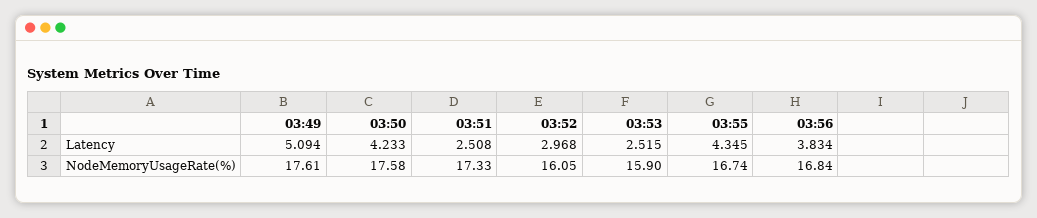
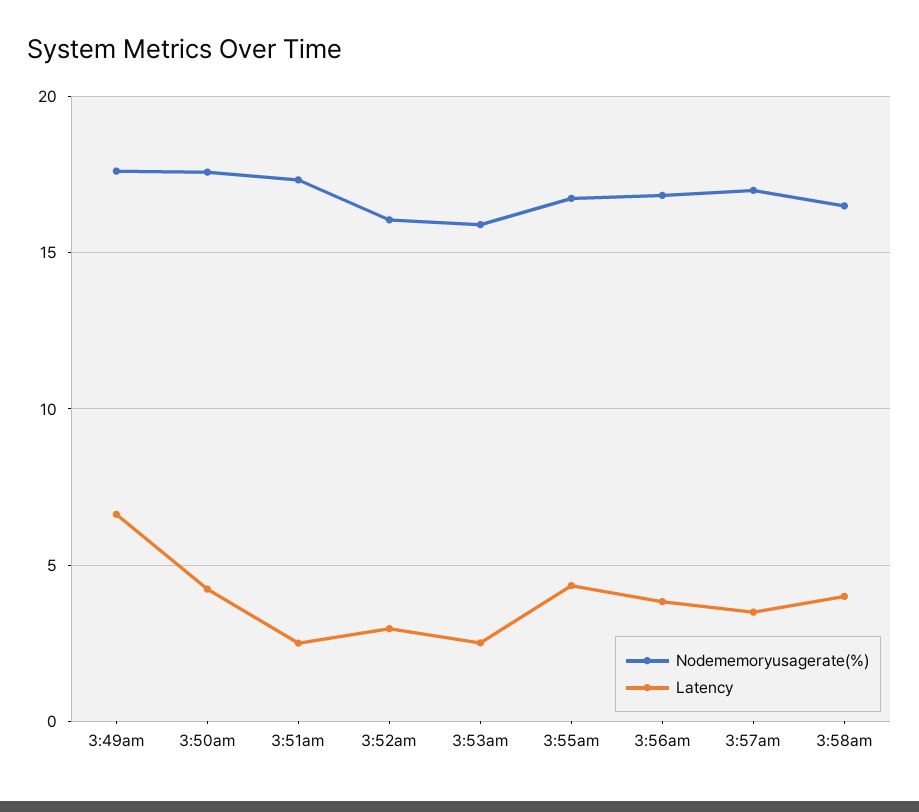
Latency, 03:49: 5.094 -> 6.5
NodeMemoryUsageRate(%), 3:57am: none -> 17
Latency, 3:57am: none -> 3.5
NodeMemoryUsageRate(%), 3:58am: none -> 16.5
Latency, 3:58am: none -> 4

